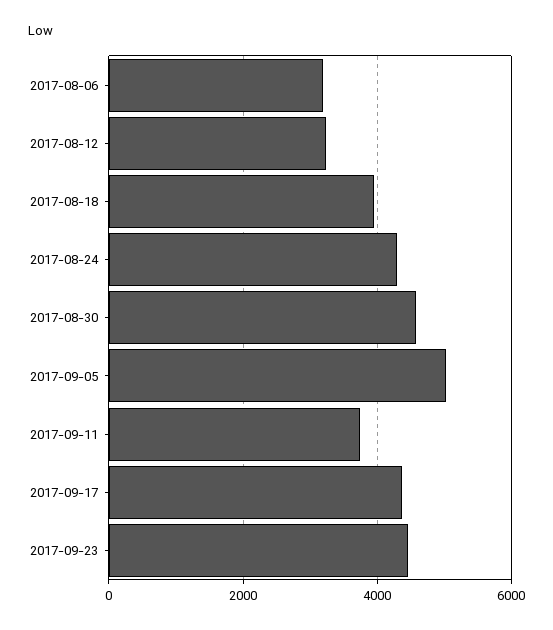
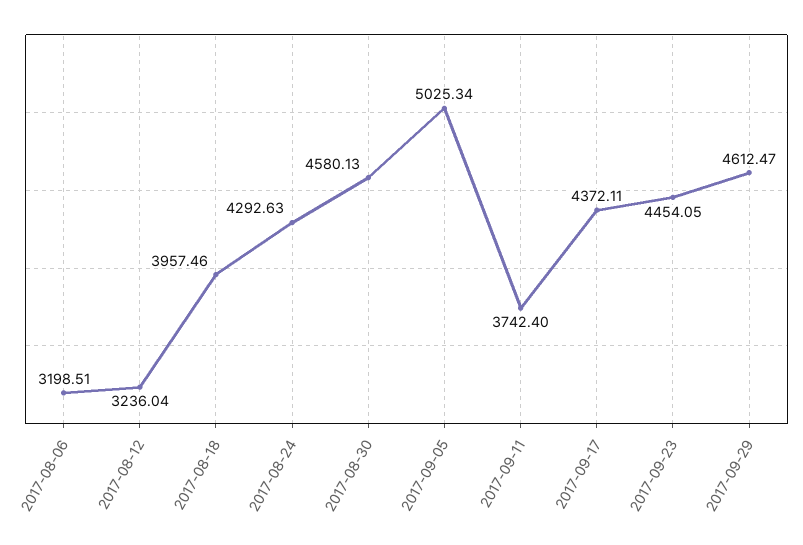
2017-09-29: none -> 4612.47

